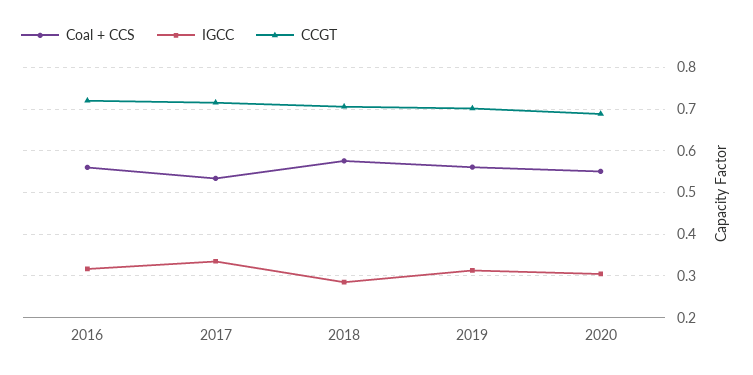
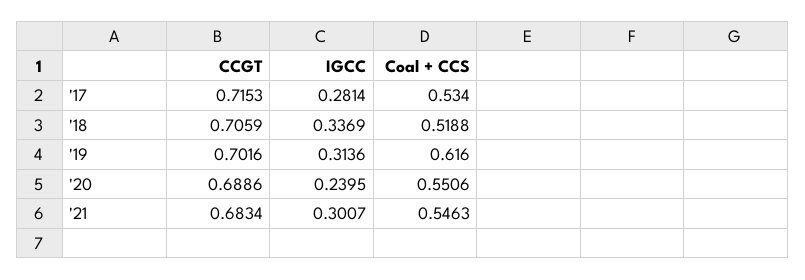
Coal + CCS, 2016: 0.56 -> none
IGCC, 2016: 0.32 -> none
CCGT, 2016: 0.72 -> none
IGCC, 2017: 0.34 -> 0.2814
Coal + CCS, 2018: 0.58 -> 0.5188
IGCC, 2018: 0.28 -> 0.3369
Coal + CCS, 2019: 0.56 -> 0.616
IGCC, 2020: 0.3 -> 0.2395
CCGT, '21: none -> 0.6834
IGCC, '21: none -> 0.3007
Coal + CCS, '21: none -> 0.5463

